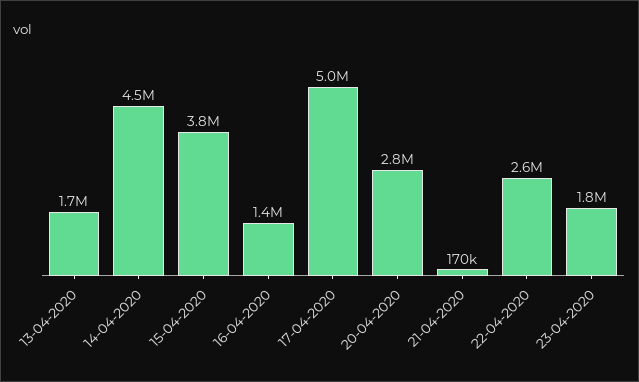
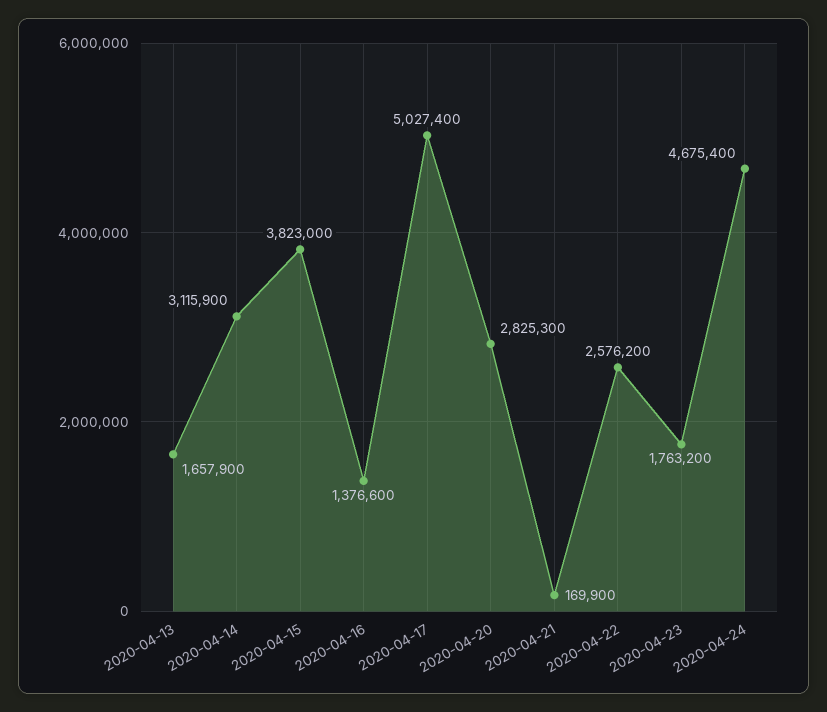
14-04-2020: 4500000 -> 3115900
2020-04-24: none -> 4675400

